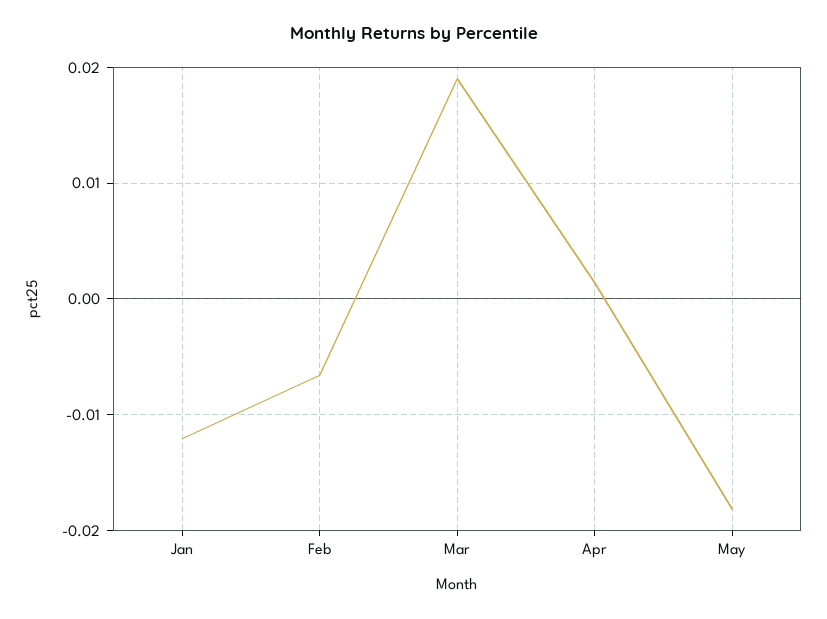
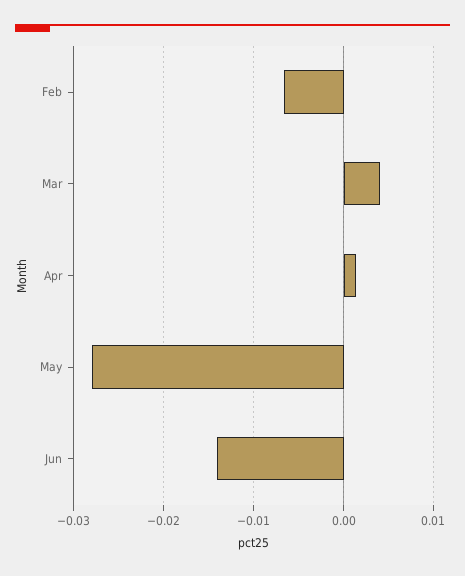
Jan: -0.012 -> none
Mar: 0.019 -> 0.004
May: -0.018 -> -0.028
Jun: none -> -0.014

